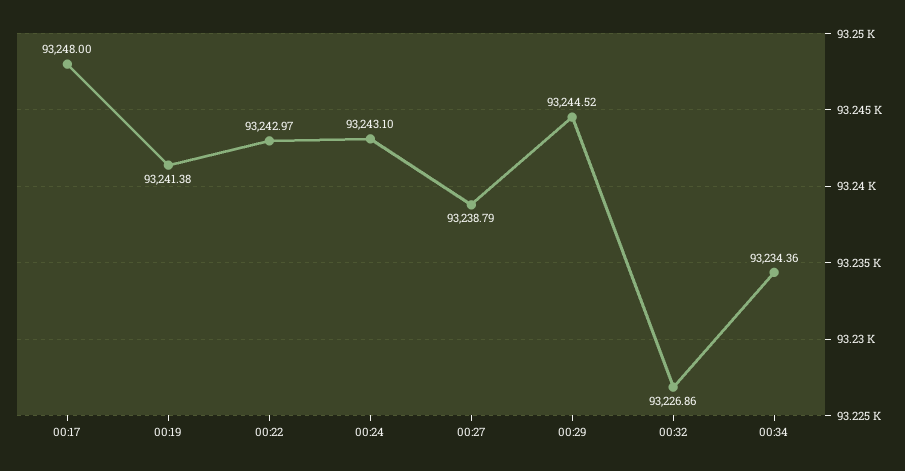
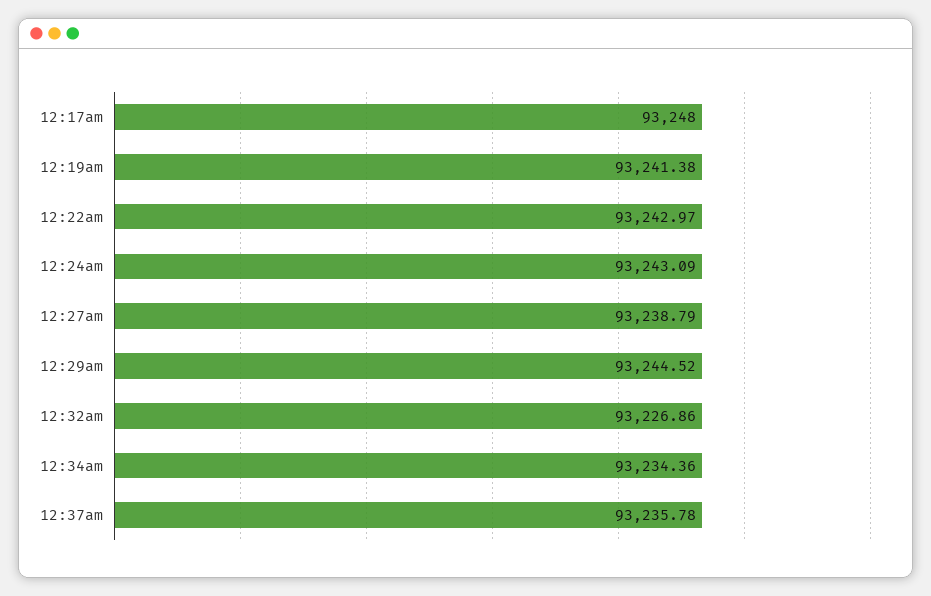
00:24: 93243.1 -> 93243.09
12:37am: none -> 93235.78

